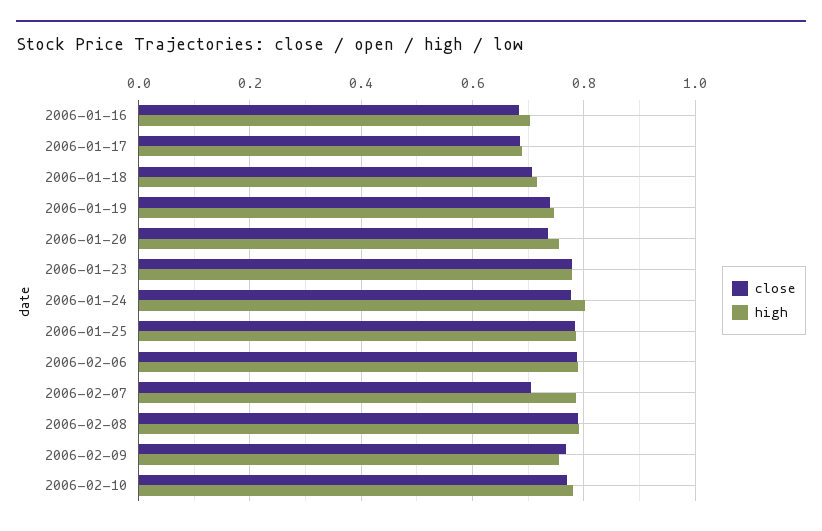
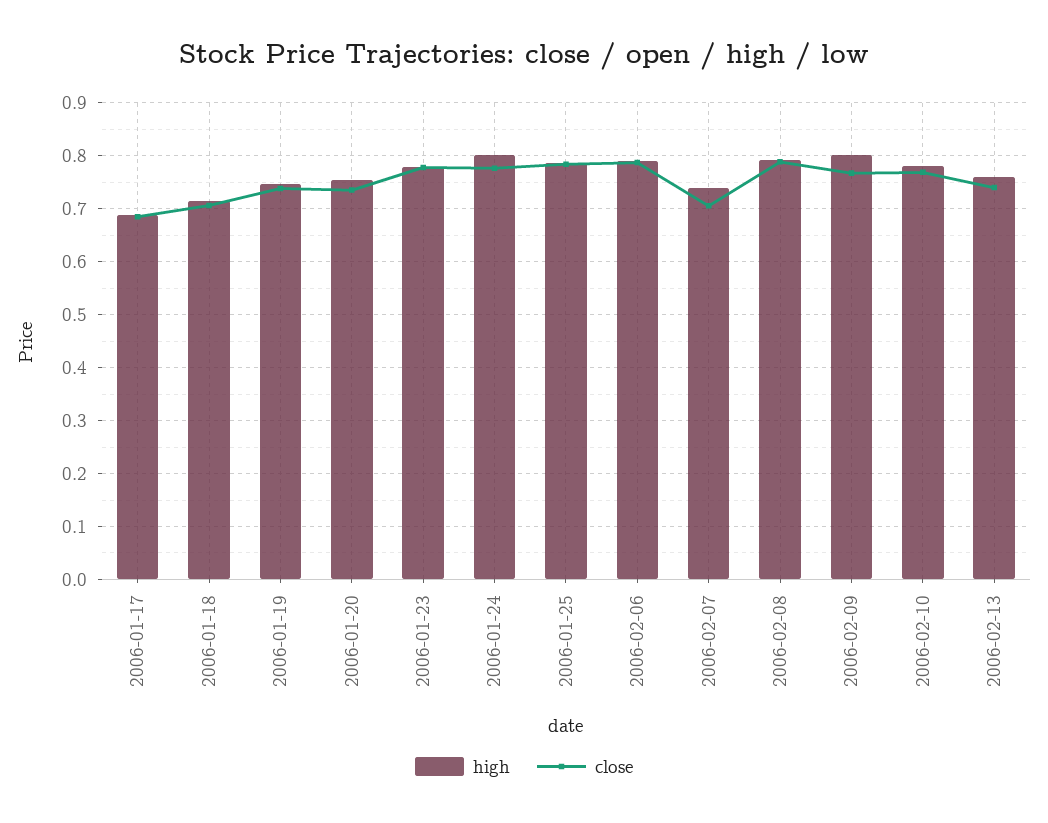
close, 2006-01-16: 0.68 -> none
high, 2006-01-16: 0.7 -> none
high, 2006-02-07: 0.78 -> 0.74
high, 2006-02-09: 0.76 -> 0.8
high, 2006-02-13: none -> 0.76
close, 2006-02-13: none -> 0.74

